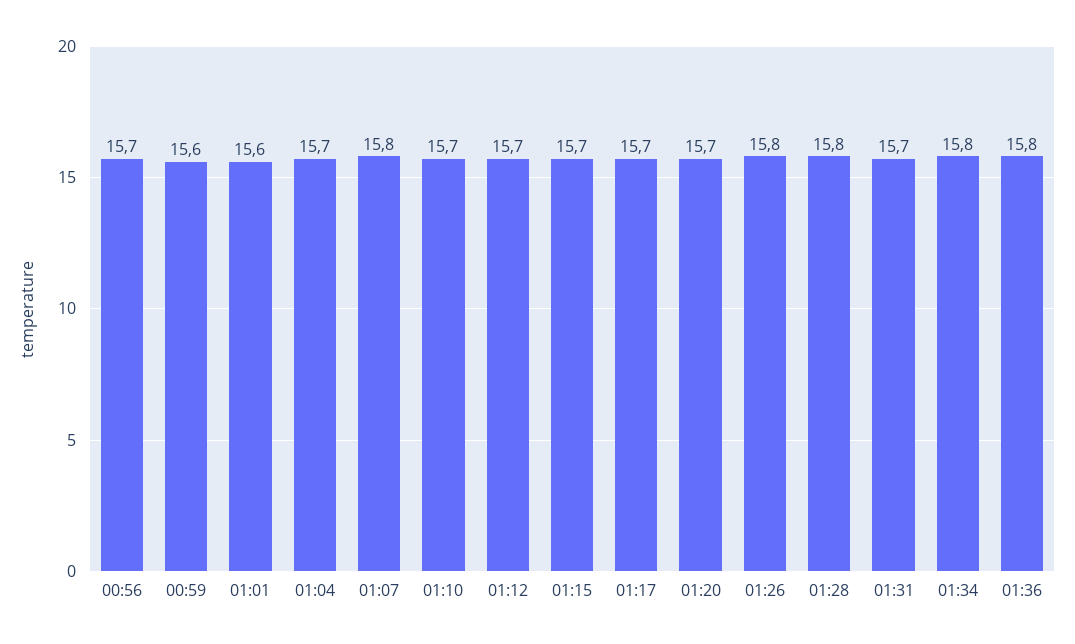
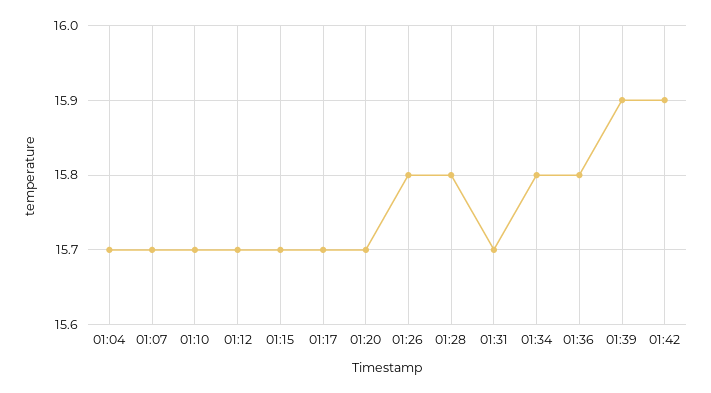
00:56: 15.7 -> none
00:59: 15.6 -> none
01:01: 15.6 -> none
01:07: 15.8 -> 15.7
01:39: none -> 15.9
01:42: none -> 15.9

